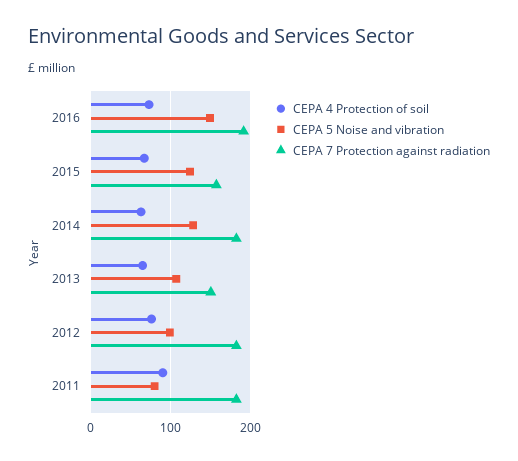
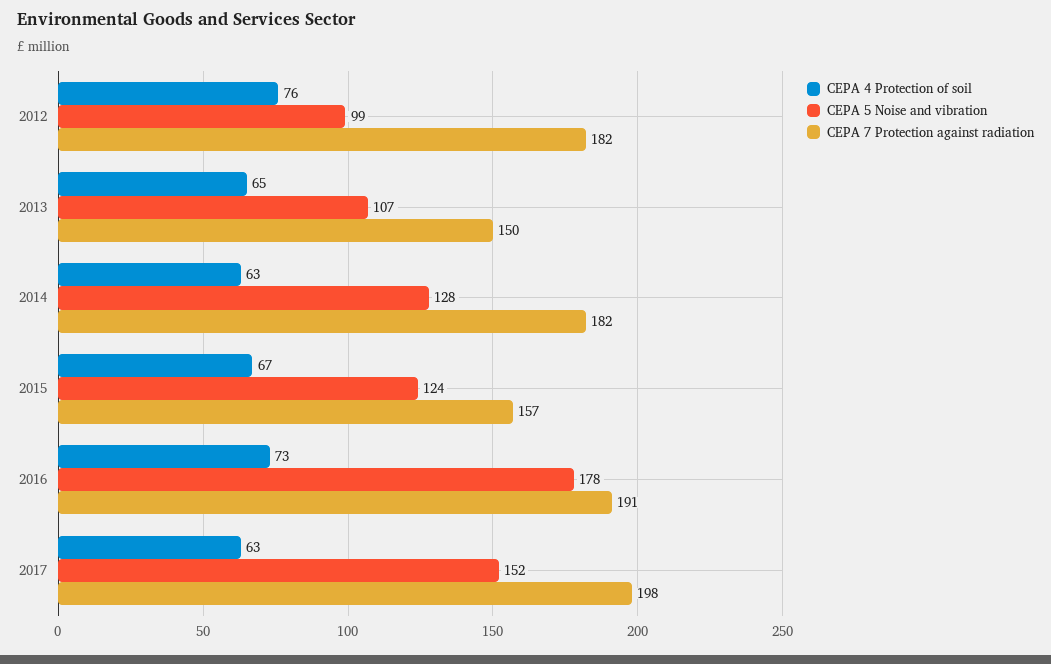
CEPA 5 Noise and vibration, 2016: 150 -> 178
CEPA 4 Protection of soil, 2011: 90 -> none
CEPA 5 Noise and vibration, 2011: 80 -> none
CEPA 7 Protection against radiation, 2011: 180 -> none
CEPA 4 Protection of soil, 2017: none -> 63
CEPA 5 Noise and vibration, 2017: none -> 152
CEPA 7 Protection against radiation, 2017: none -> 198

